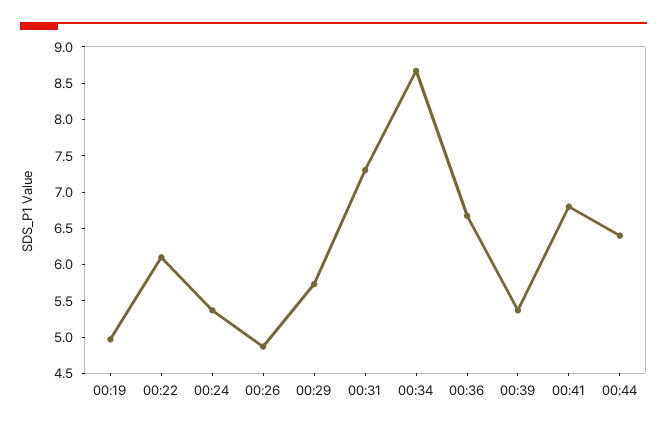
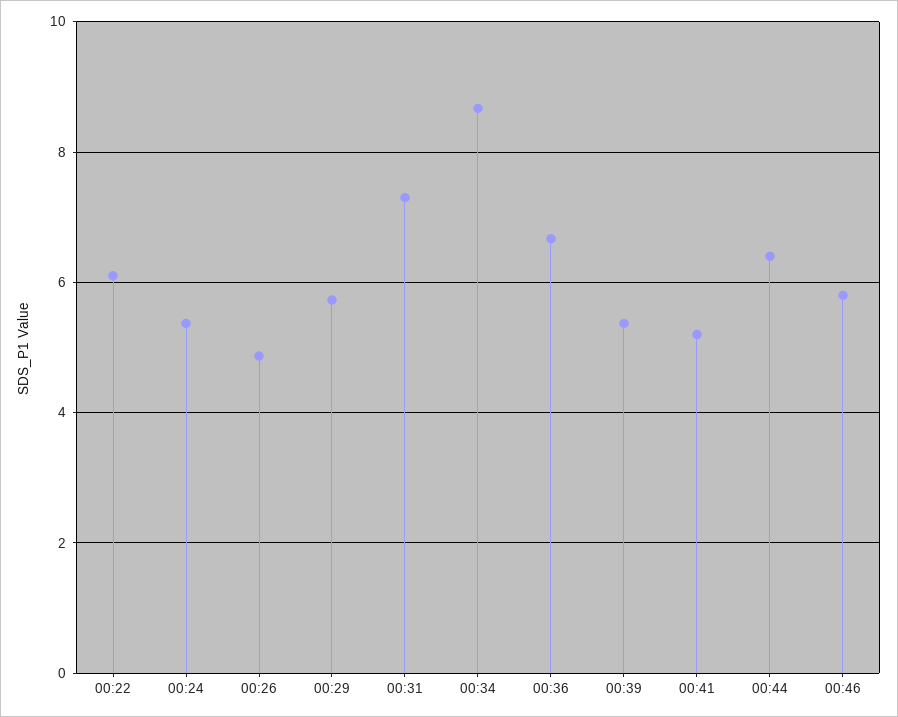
00:19: 5 -> none
00:41: 6.75 -> 5.2
00:46: none -> 5.8

